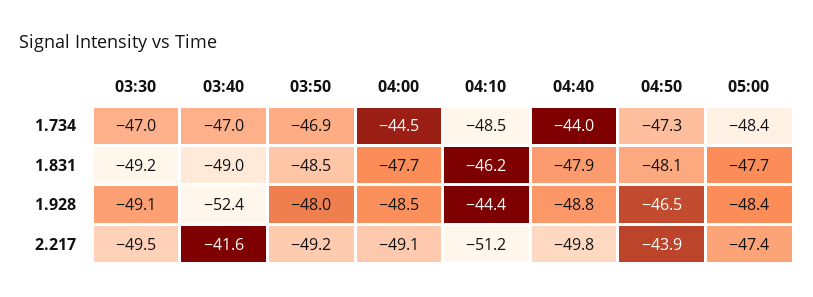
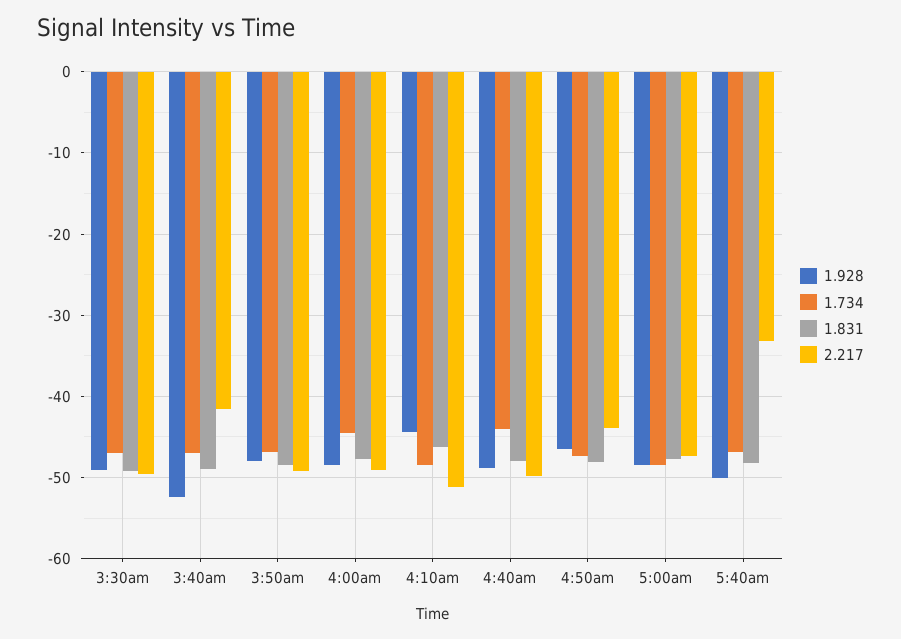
1.928, 5:40am: none -> -50
1.734, 5:40am: none -> -47
1.831, 5:40am: none -> -48
2.217, 5:40am: none -> -33

